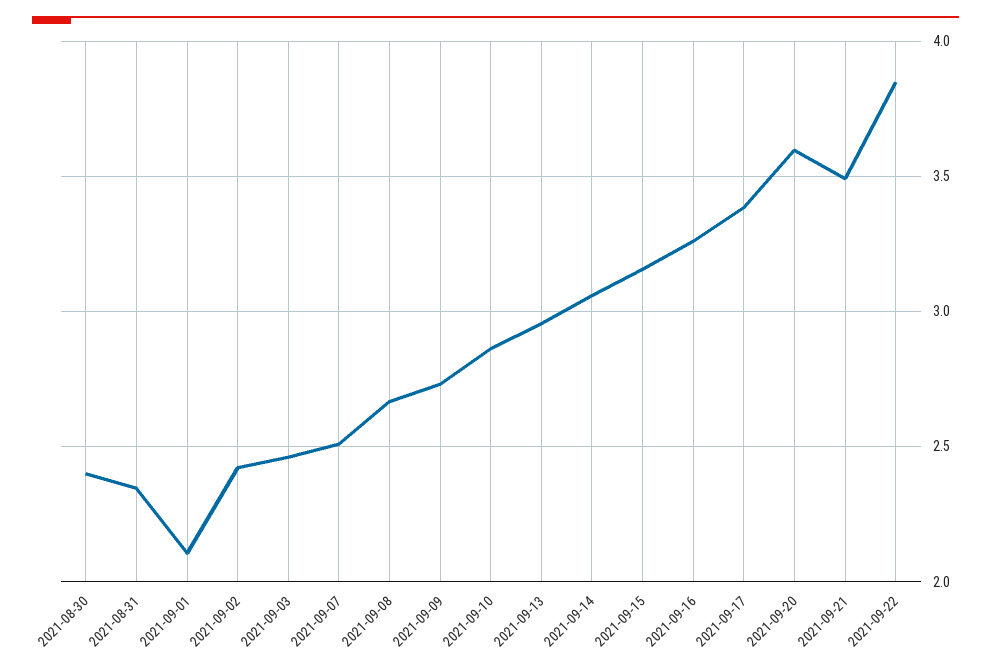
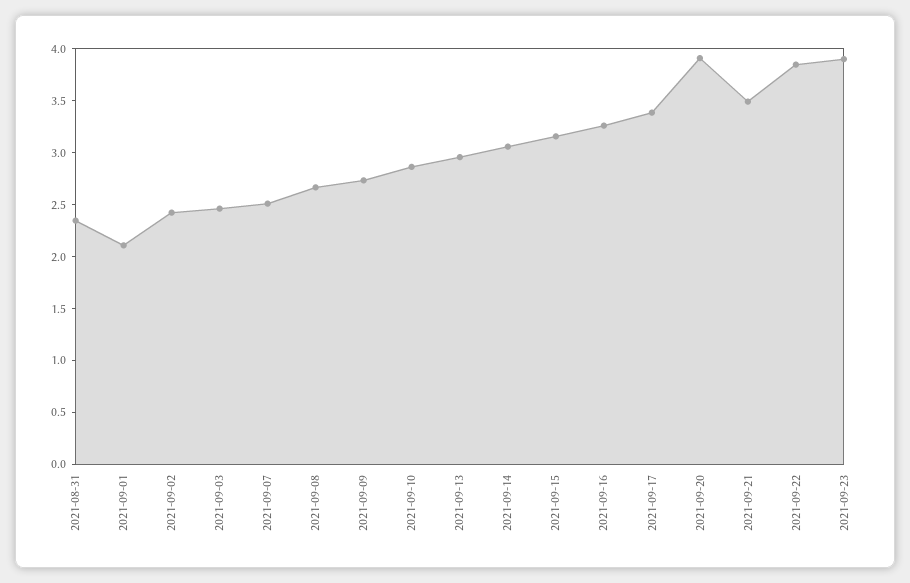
2021-08-30: 2.4 -> none
2021-09-20: 3.6 -> 3.9
2021-09-23: none -> 3.9

